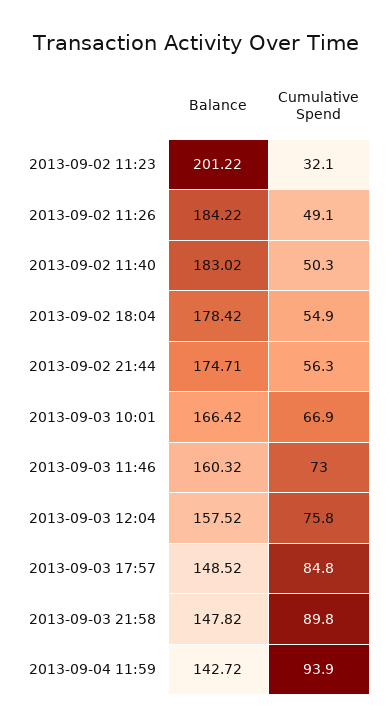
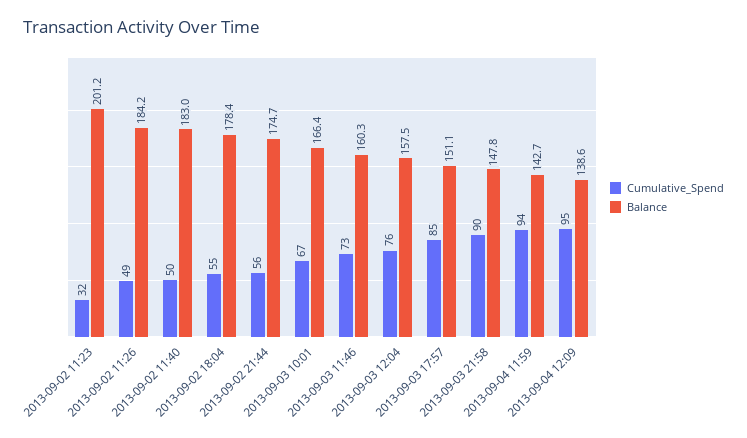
Balance, 2013-09-03 17:57: 148.52 -> 151.1
Cumulative Spend, 2013-09-04 12:09: none -> 95
Balance, 2013-09-04 12:09: none -> 138.6

